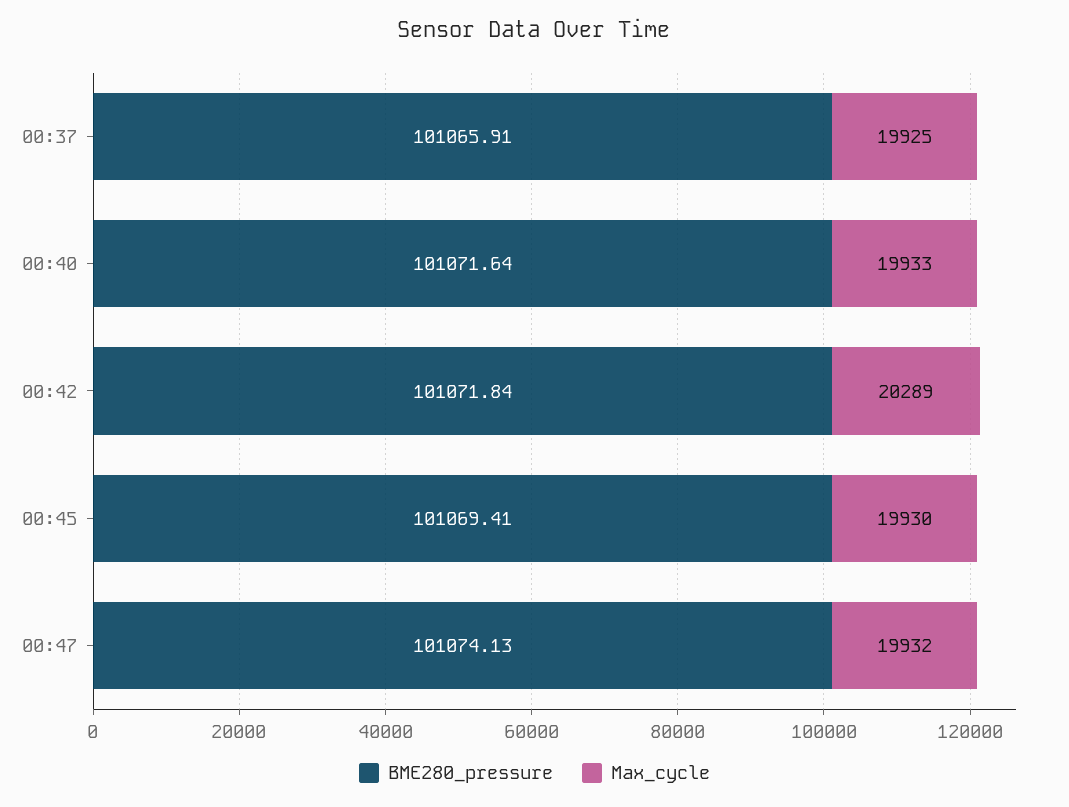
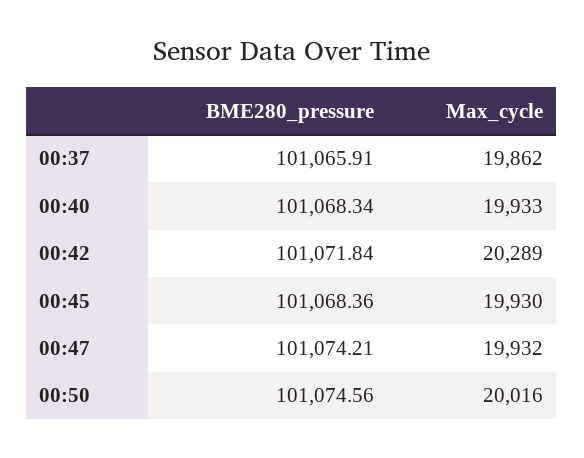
Max_cycle, 00:37: 19925 -> 19862
BME280_pressure, 00:40: 101071.64 -> 101068.34
BME280_pressure, 00:45: 101069.41 -> 101068.36
BME280_pressure, 00:47: 101074.13 -> 101074.21
BME280_pressure, 00:50: none -> 101074.56
Max_cycle, 00:50: none -> 20016

